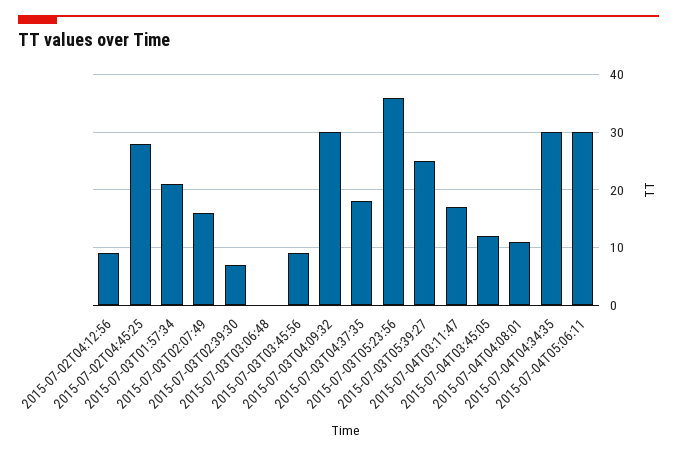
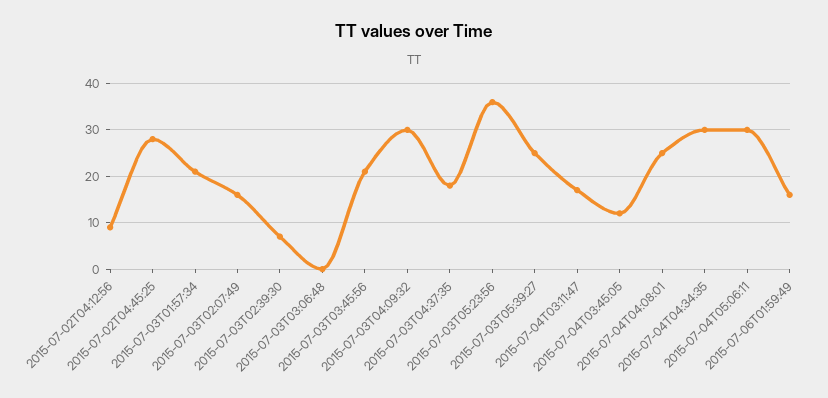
2015-07-03T03:45:56: 10 -> 20
2015-07-04T04:08:01: 10 -> 25
2015-07-06T01:59:49: none -> 15

